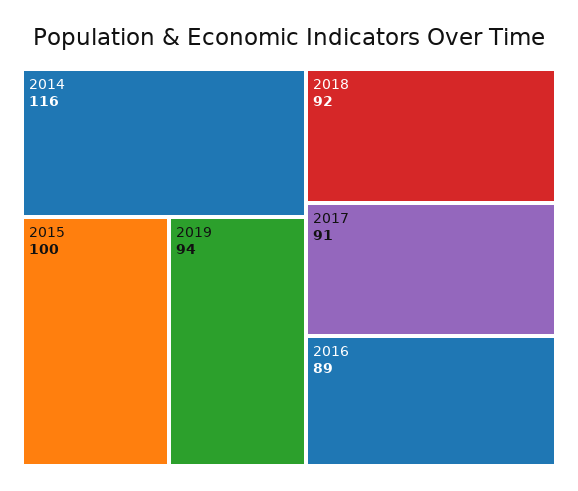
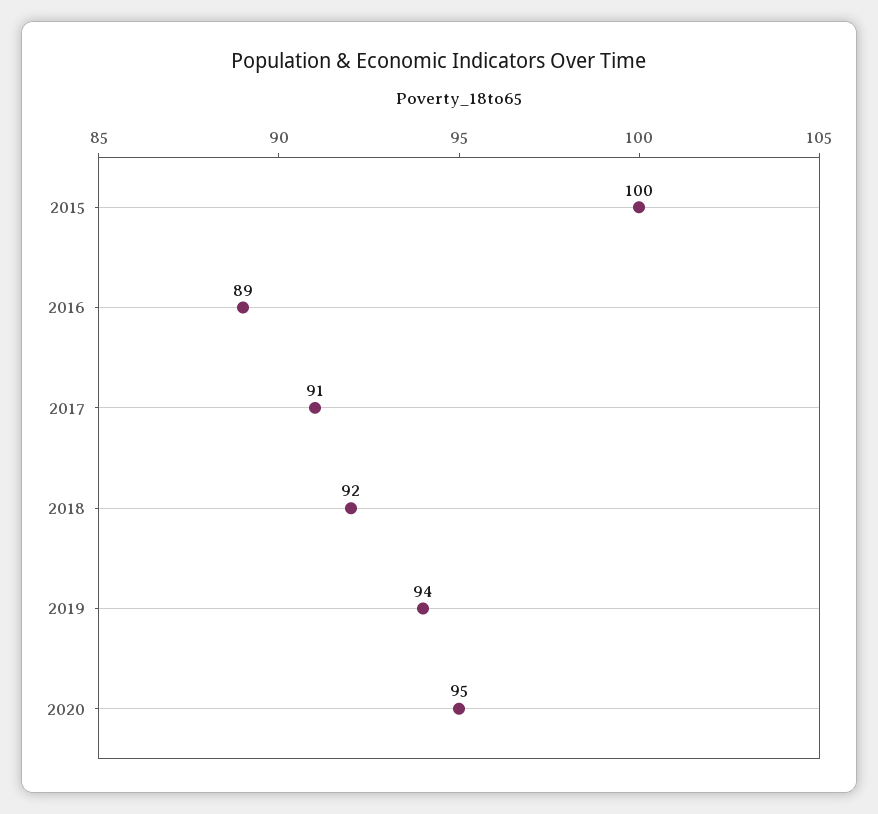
2014: 116 -> none
2020: none -> 95

